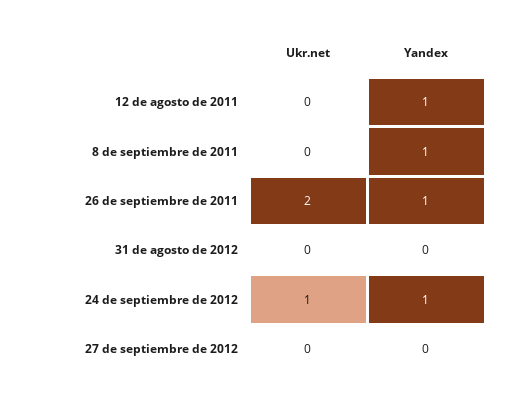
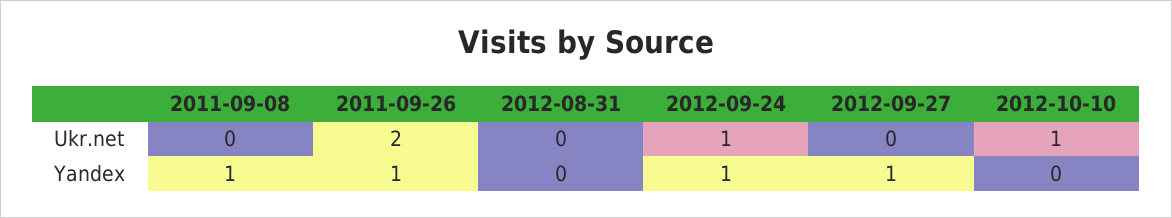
Ukr.net, 12 de agosto de 2011: 0 -> none
Yandex, 12 de agosto de 2011: 1 -> none
Yandex, 27 de septiembre de 2012: 0 -> 1
Ukr.net, 2012-10-10: none -> 1
Yandex, 2012-10-10: none -> 0

